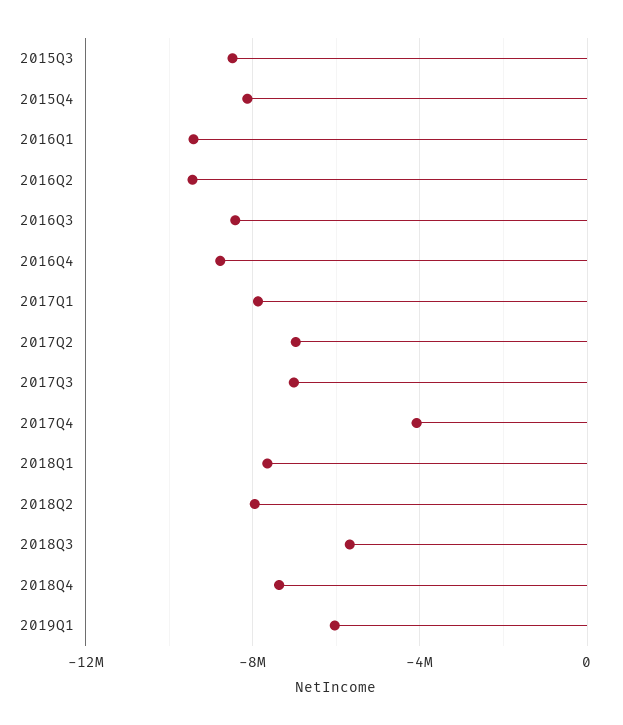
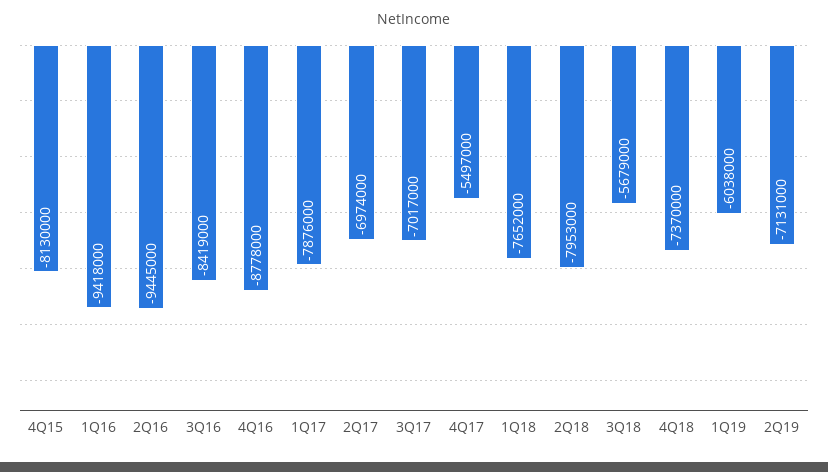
2015Q3: -8500000 -> none
2017Q4: -4000000 -> -5497000
2Q19: none -> -7131000

